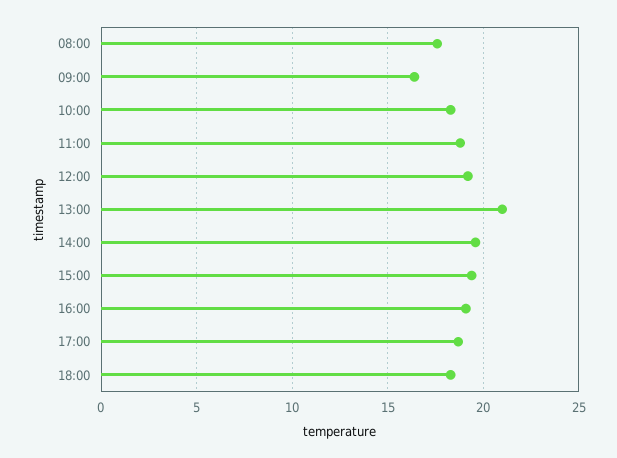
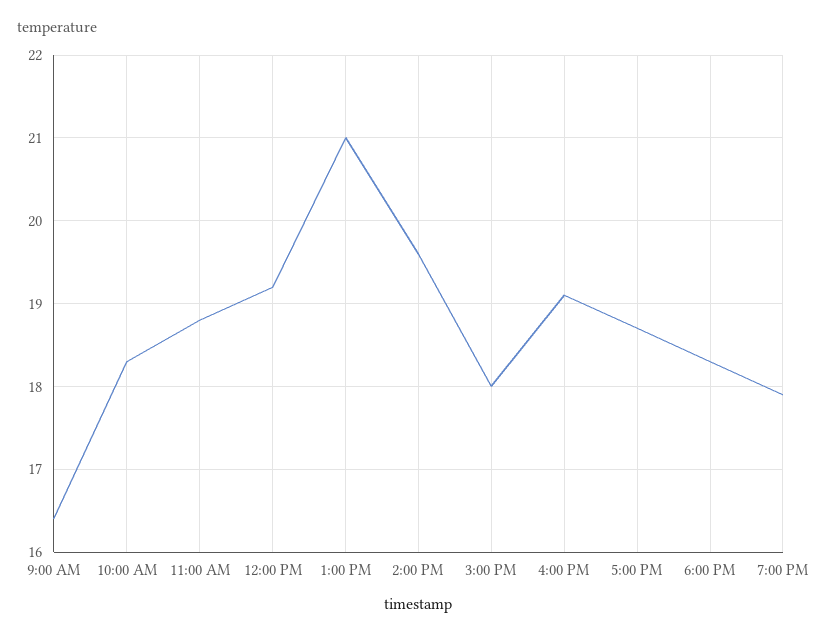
08:00: 17.5 -> none
15:00: 19.5 -> 18
7:00 PM: none -> 17.9

